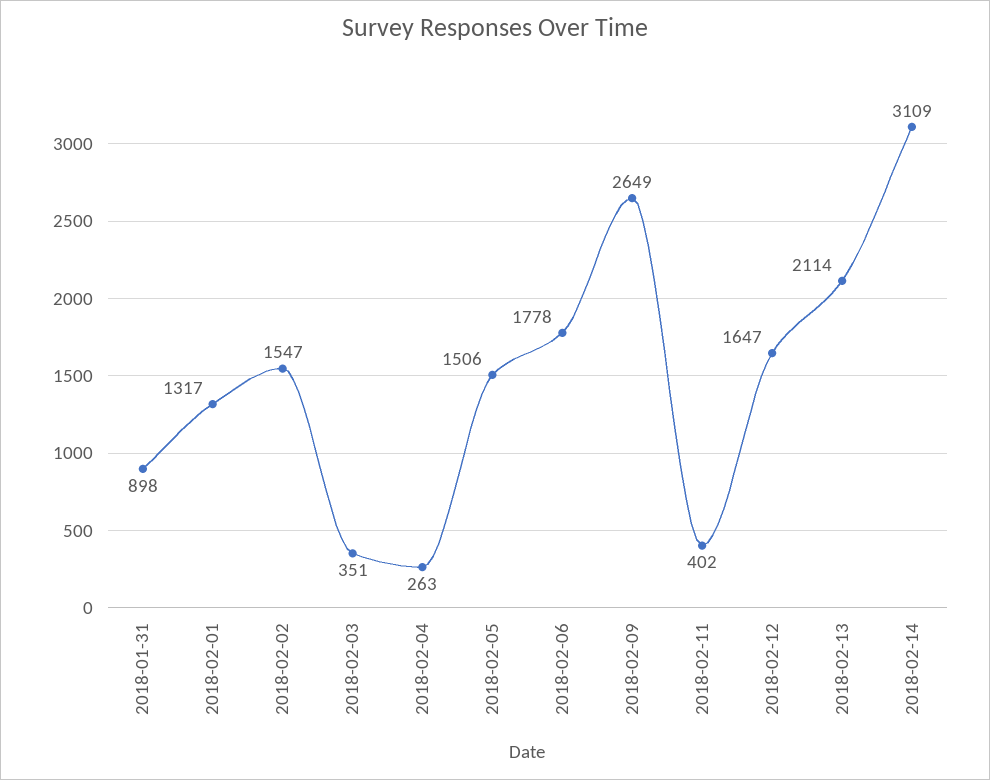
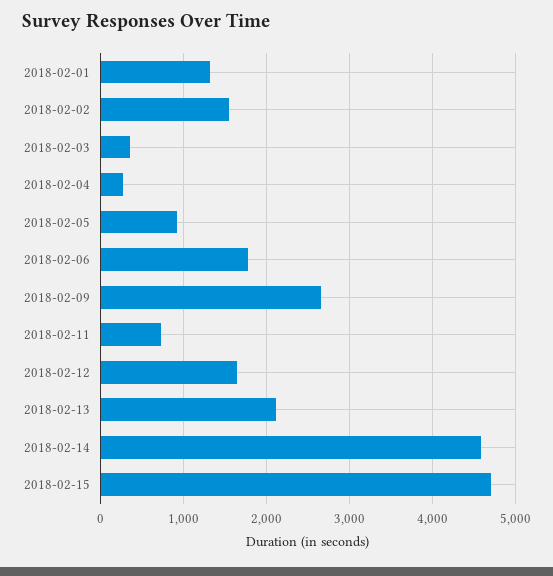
2018-01-31: 898 -> none
2018-02-05: 1506 -> 900
2018-02-11: 402 -> 700
2018-02-14: 3109 -> 4600
2018-02-15: none -> 4700

